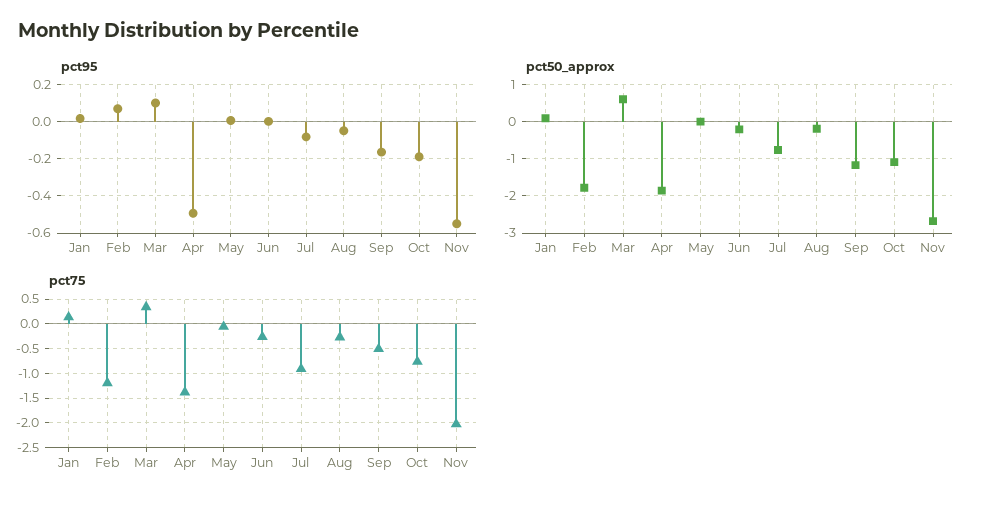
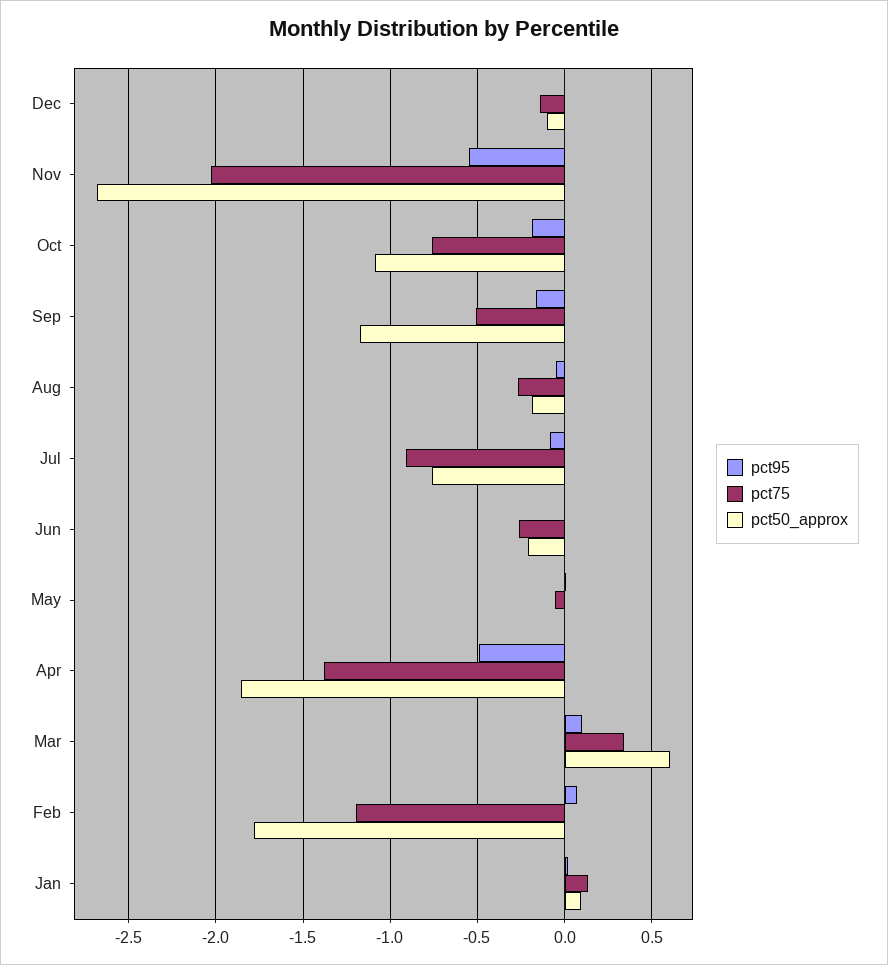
pct95, Dec: none -> 0
pct75, Dec: none -> -0.15
pct50_approx, Dec: none -> -0.1

